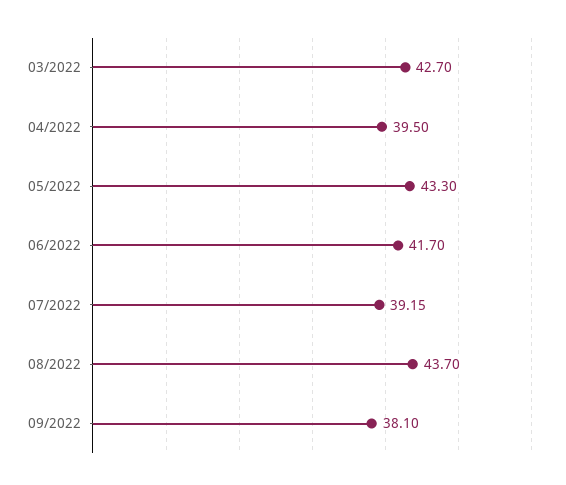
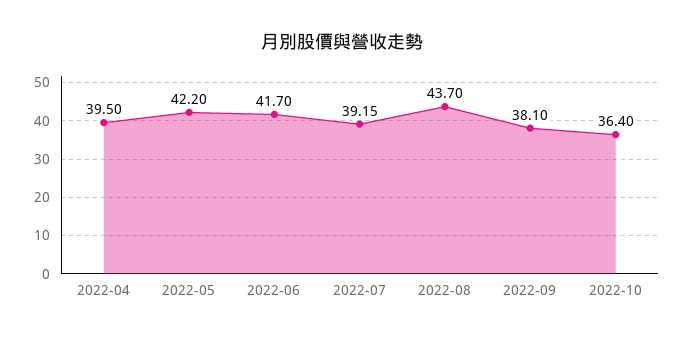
03/2022: 42.7 -> none
05/2022: 43.3 -> 42.2
2022-10: none -> 36.4

